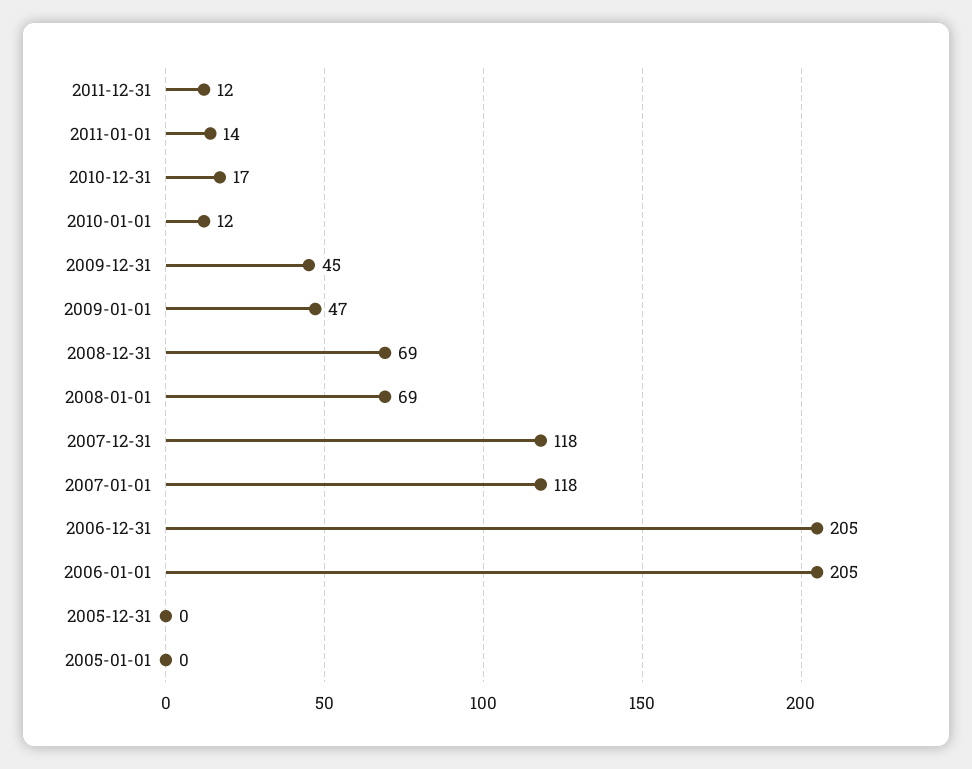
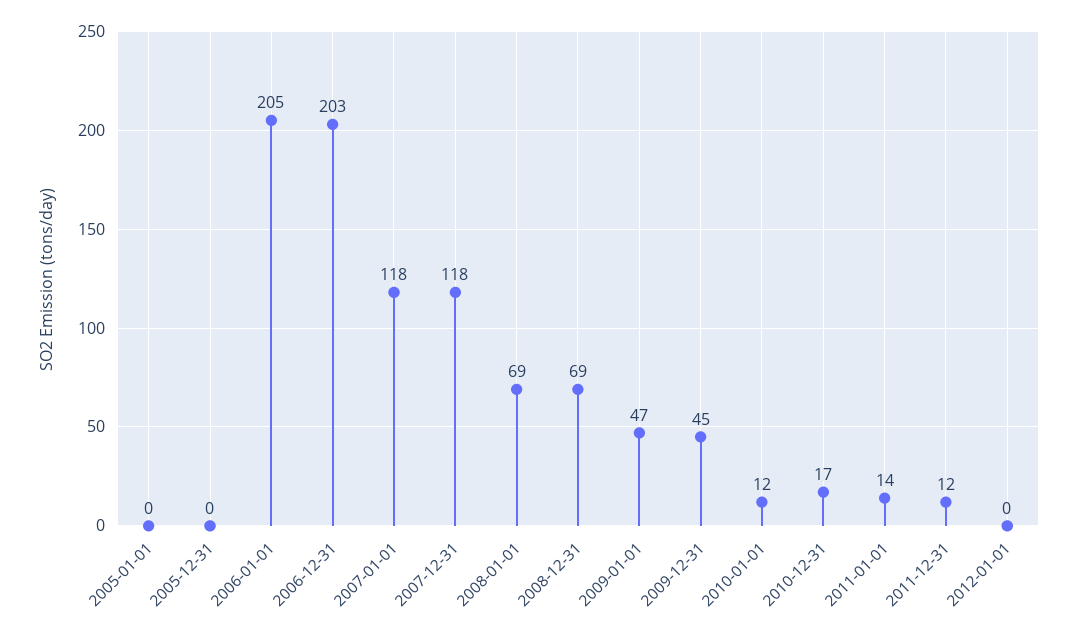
2006-12-31: 205 -> 203
2012-01-01: none -> 0

